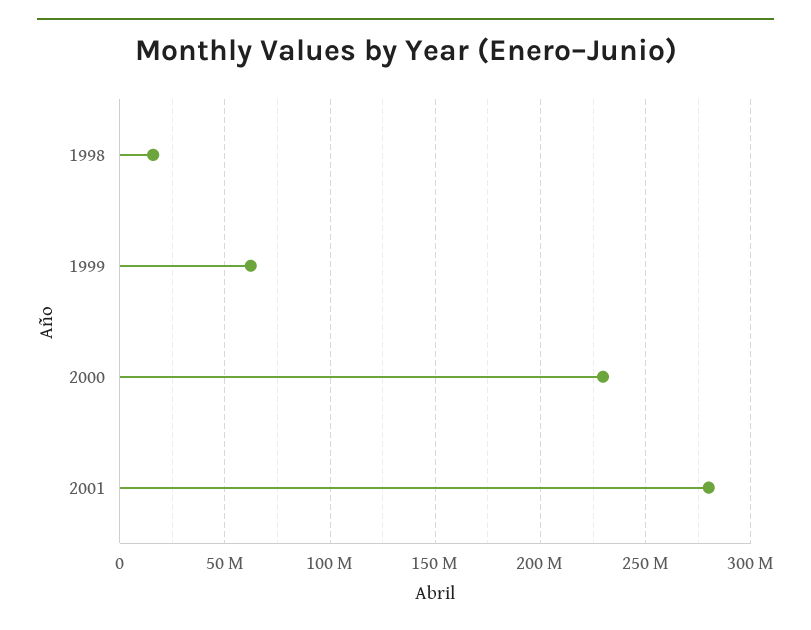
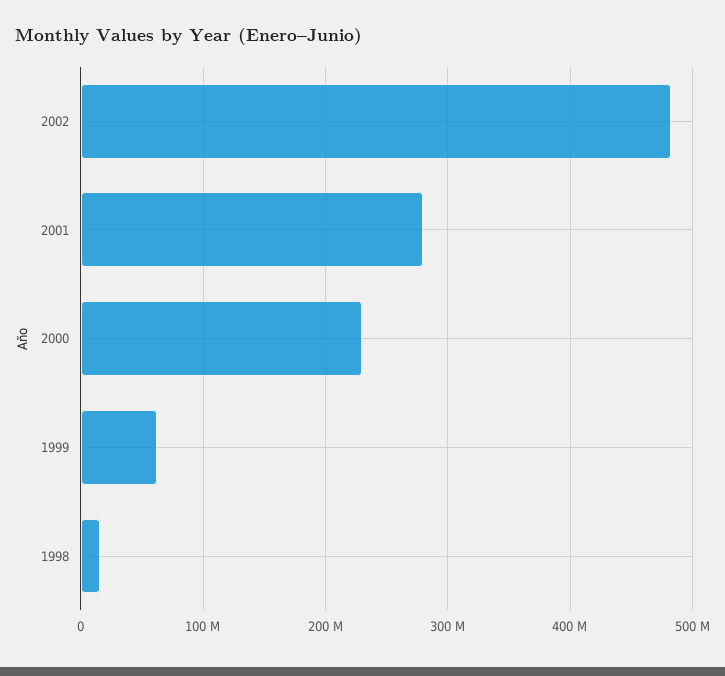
2002: none -> 480000000

